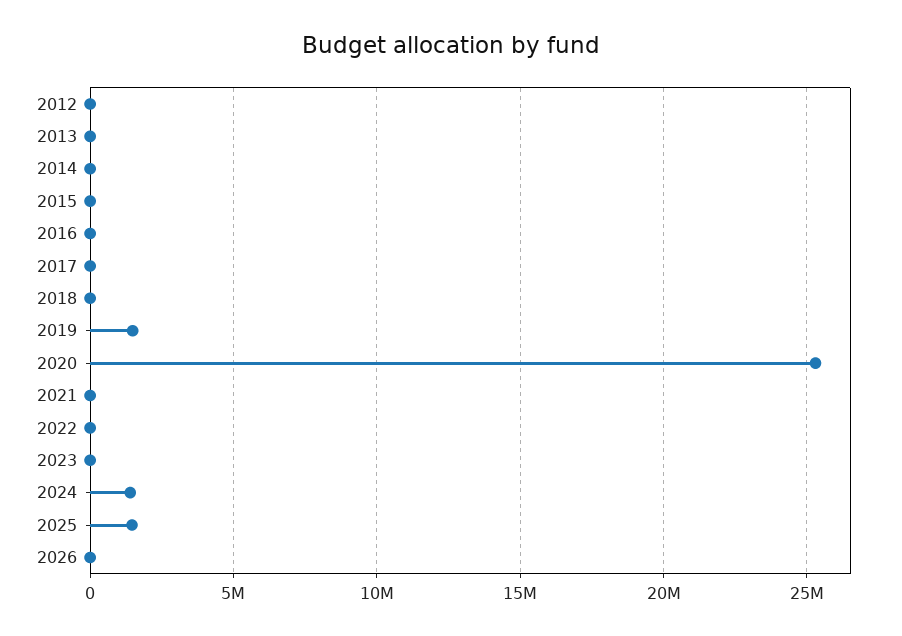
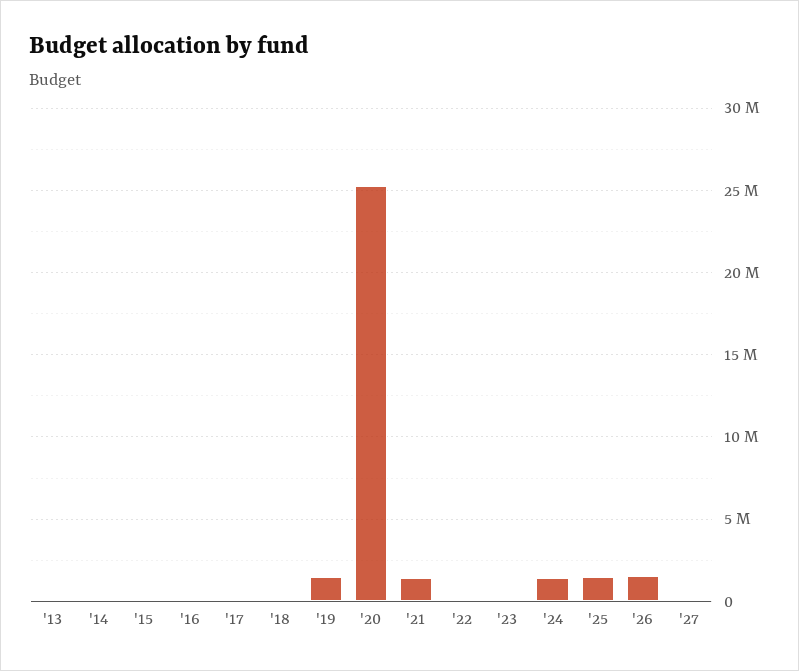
2012: 0 -> none
2021: 0 -> 1500000
2026: 0 -> 1500000
'27: none -> 0

